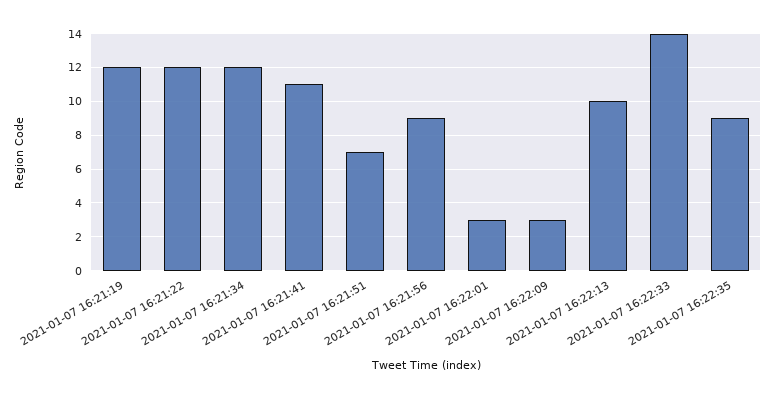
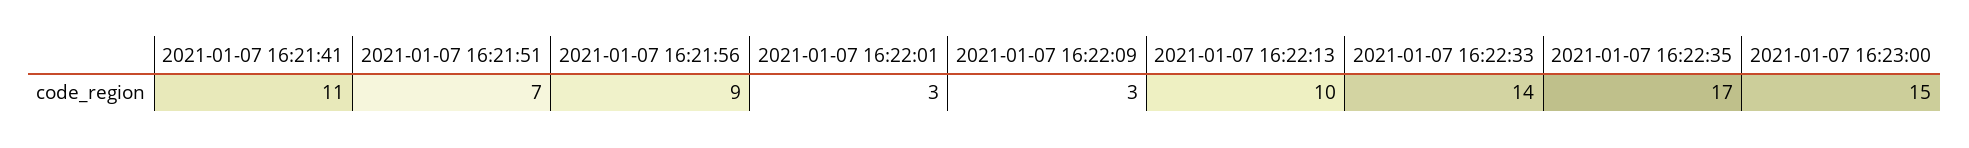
2021-01-07 16:21:19: 12 -> none
2021-01-07 16:21:22: 12 -> none
2021-01-07 16:21:34: 12 -> none
2021-01-07 16:22:35: 9 -> 17
2021-01-07 16:23:00: none -> 15

